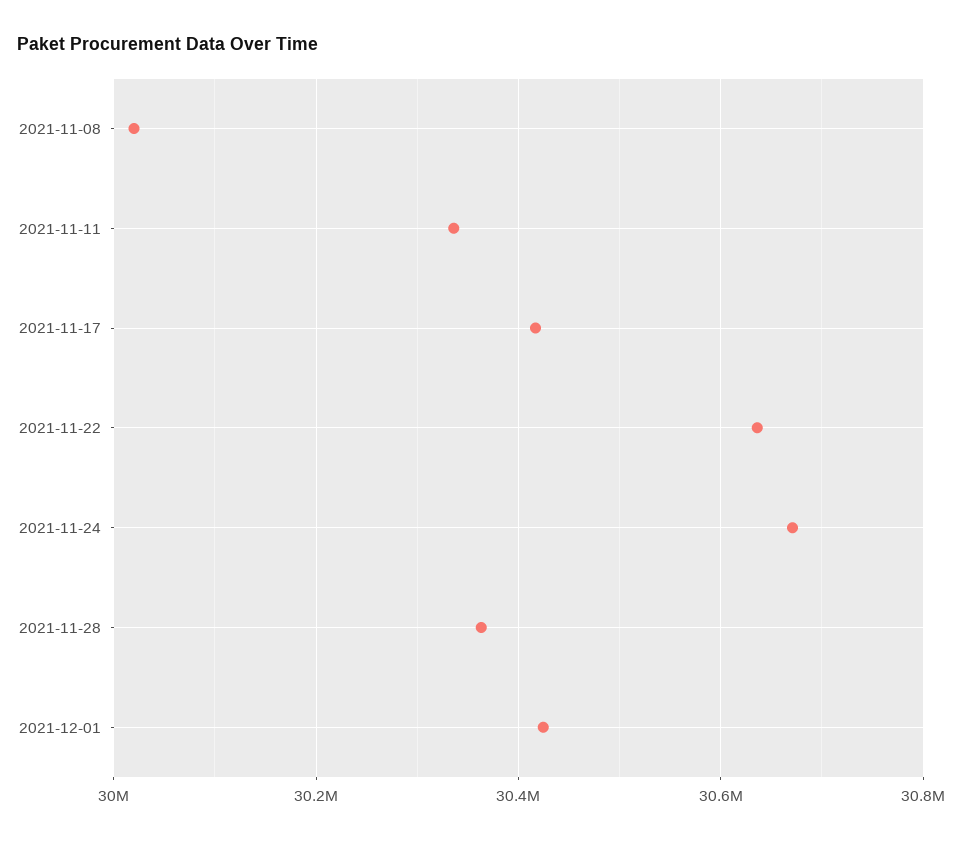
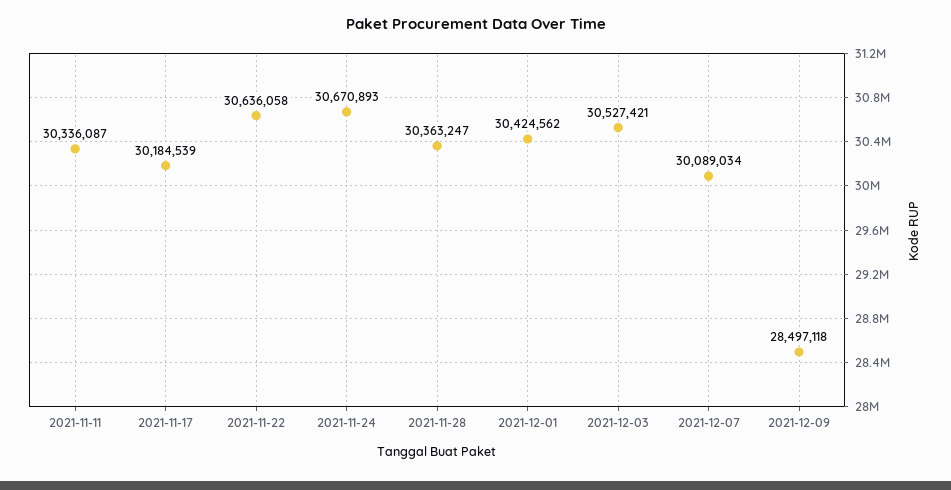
2021-11-08: 30020000 -> none
2021-11-17: 30420000 -> 30184539
2021-12-03: none -> 30527421
2021-12-07: none -> 30089034
2021-12-09: none -> 28497118

